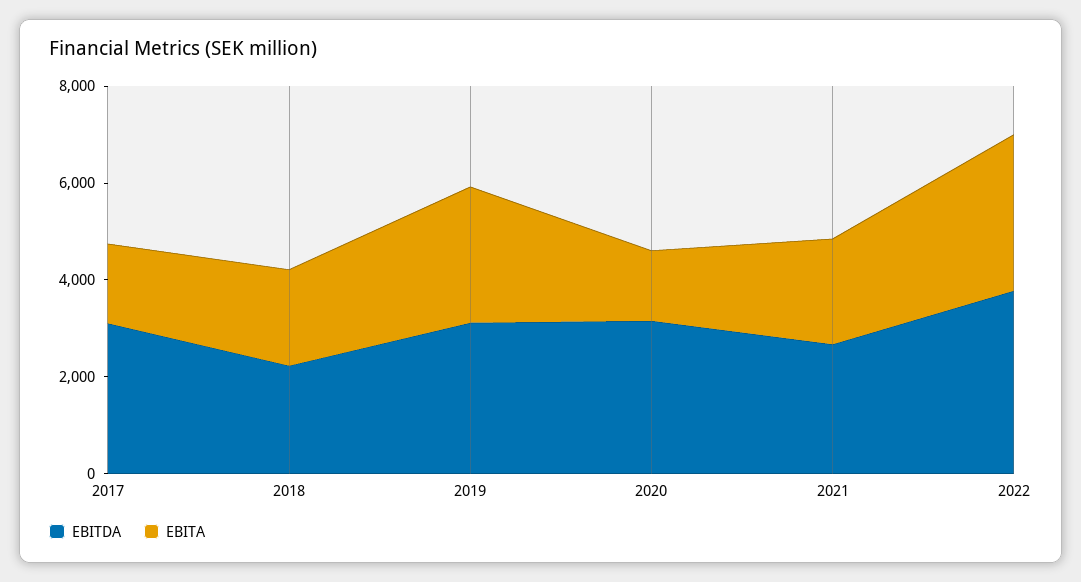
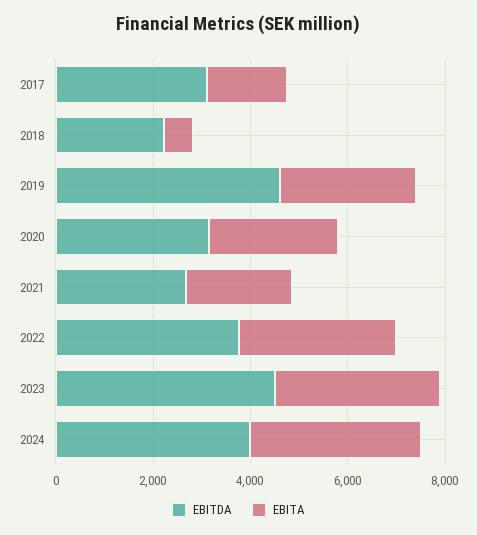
EBITA, 2018: 2000 -> 500
EBITDA, 2019: 3000 -> 4500
EBITA, 2020: 1500 -> 2500
EBITDA, 2023: none -> 4500
EBITA, 2023: none -> 3500
EBITDA, 2024: none -> 4000
EBITA, 2024: none -> 3500

